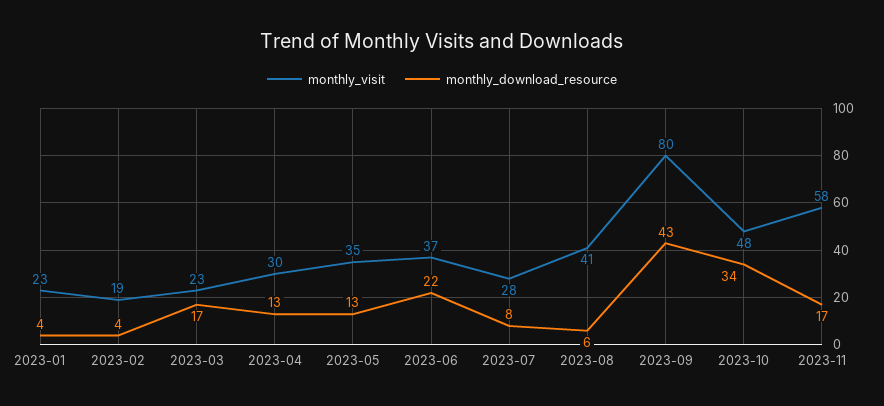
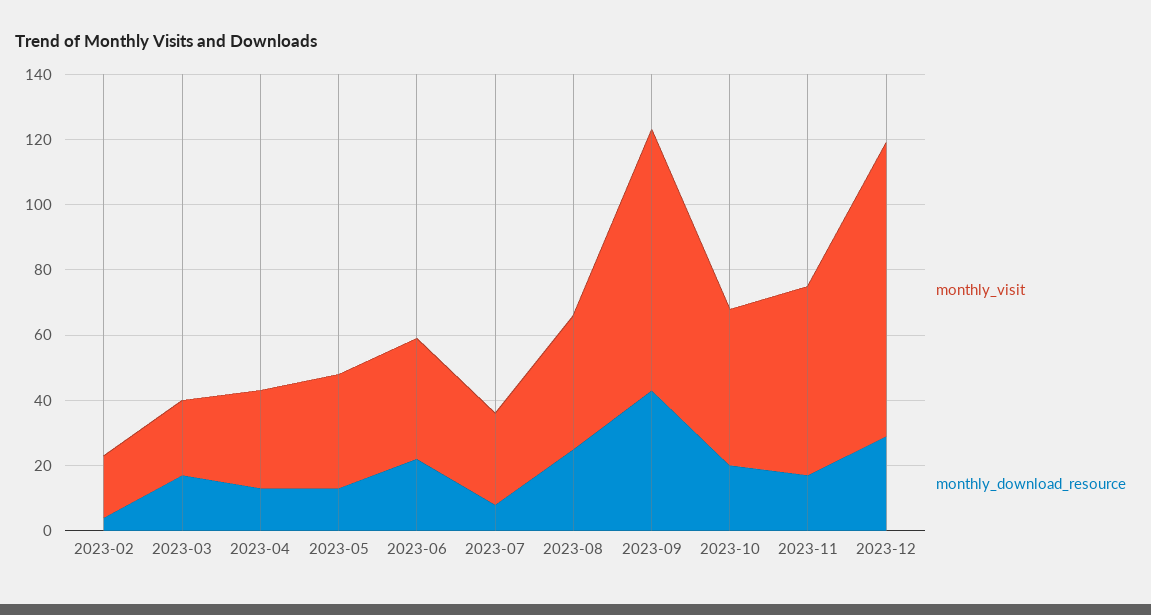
monthly_visit, 2023-01: 23 -> none
monthly_download_resource, 2023-01: 4 -> none
monthly_download_resource, 2023-08: 6 -> 25
monthly_download_resource, 2023-10: 34 -> 20
monthly_visit, 2023-12: none -> 90
monthly_download_resource, 2023-12: none -> 30

